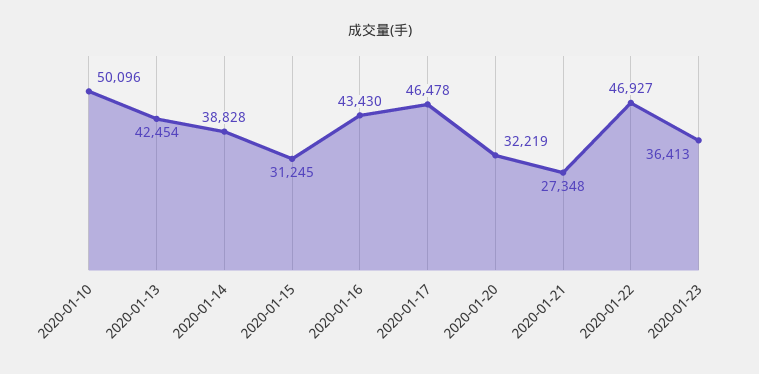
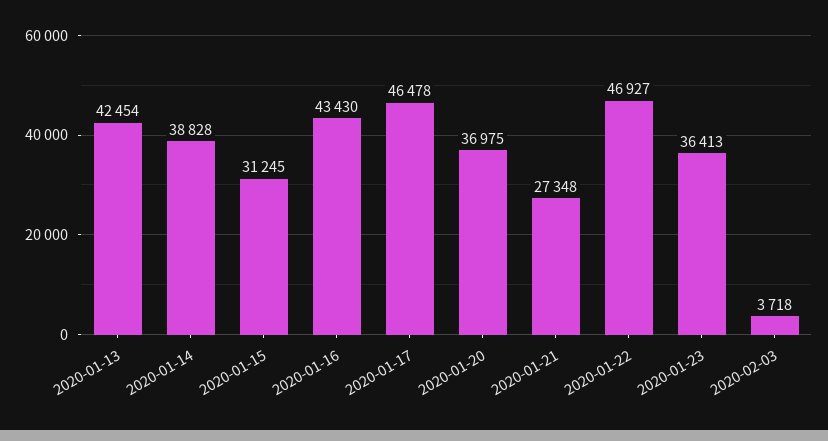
2020-01-10: 50096 -> none
2020-01-20: 32219 -> 36975
2020-02-03: none -> 3718

